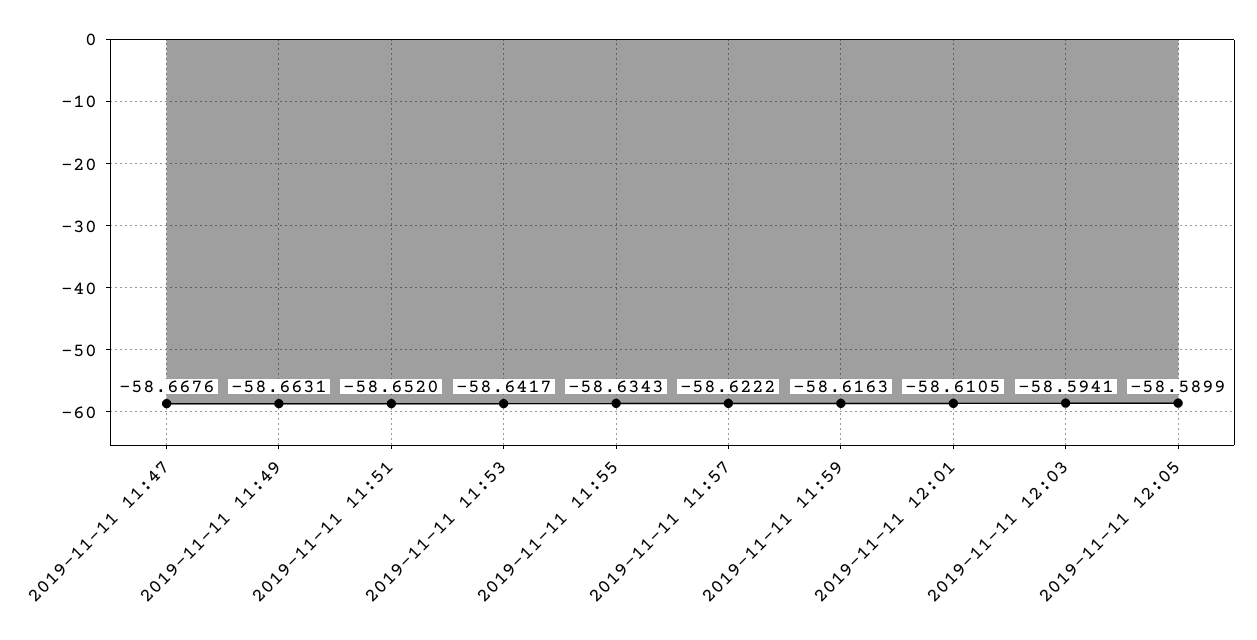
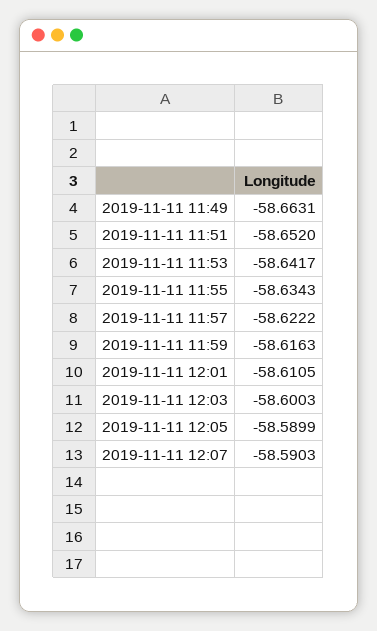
2019-11-11 11:47: -58.6676 -> none
2019-11-11 12:03: -58.5941 -> -58.6003
2019-11-11 12:07: none -> -58.5903

